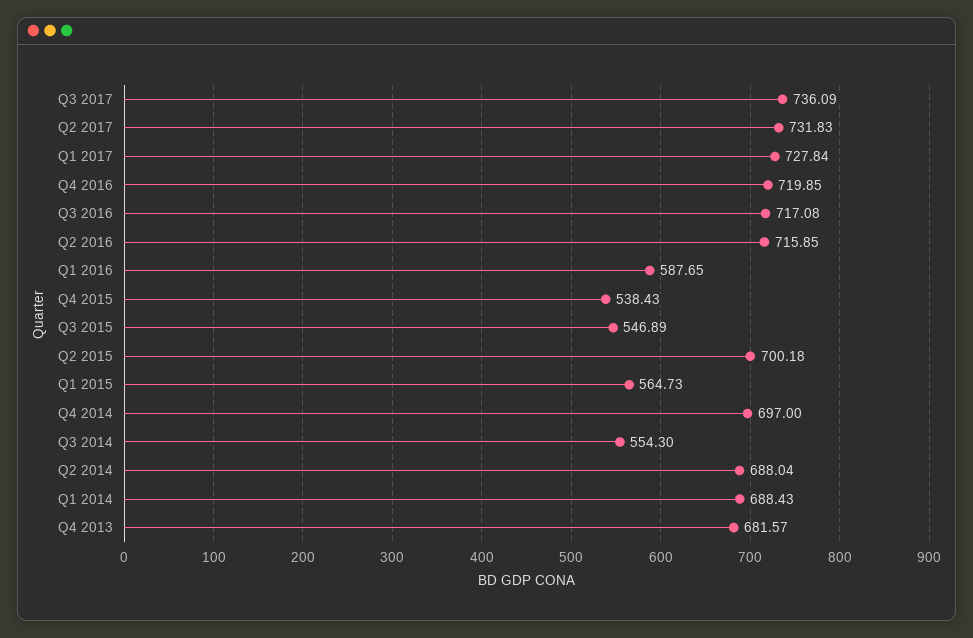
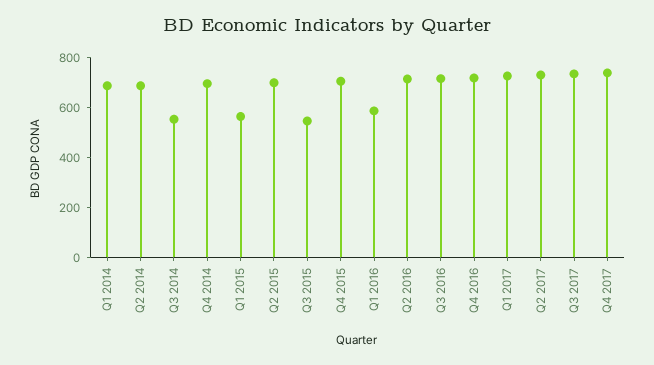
Q4 2015: 538.43 -> 700
Q4 2013: 681.57 -> none
Q4 2017: none -> 750

